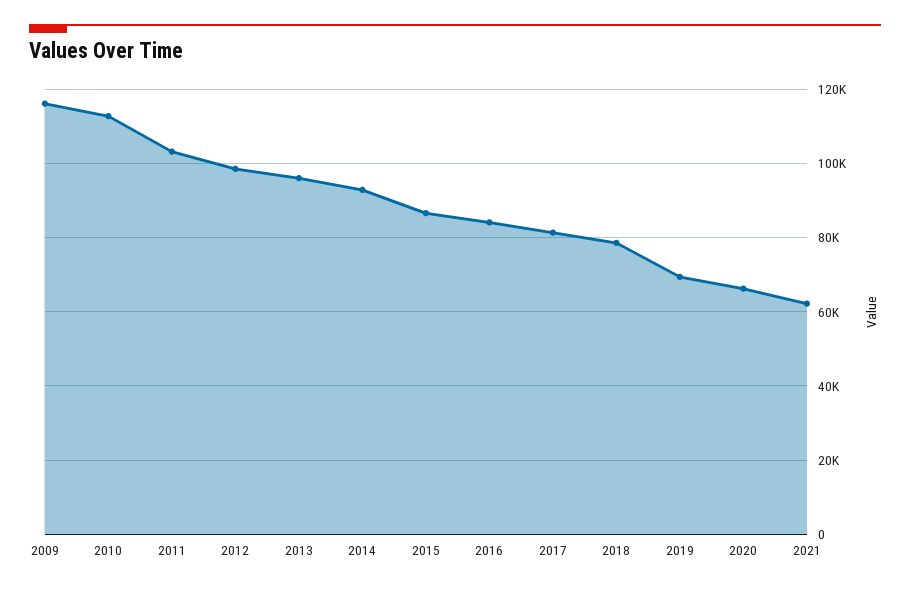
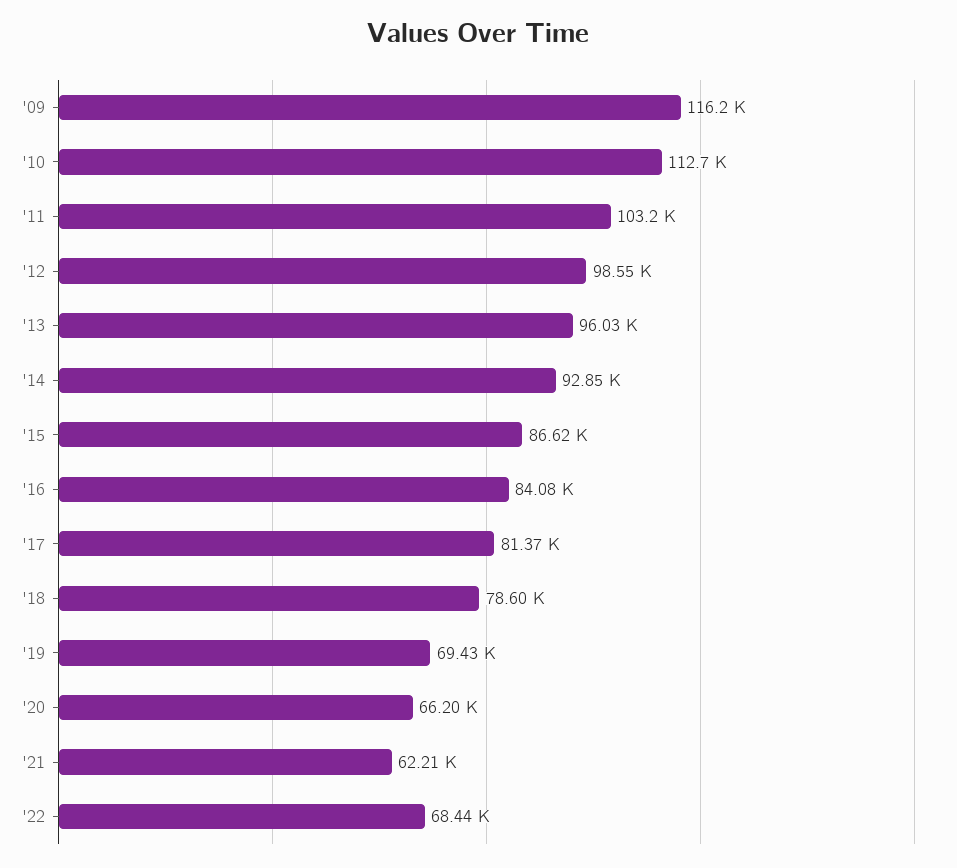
'22: none -> 68440

